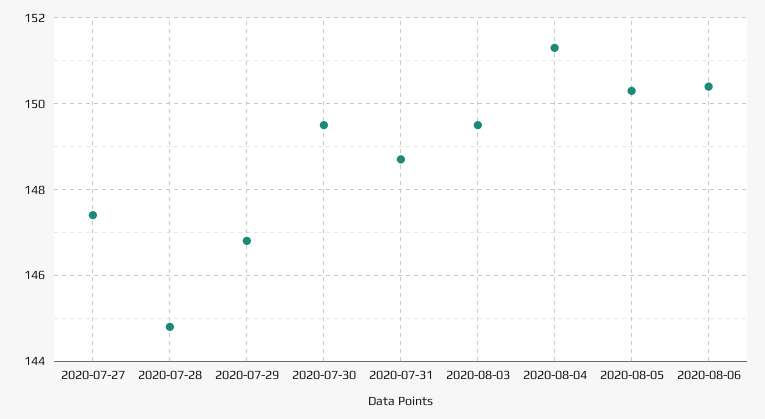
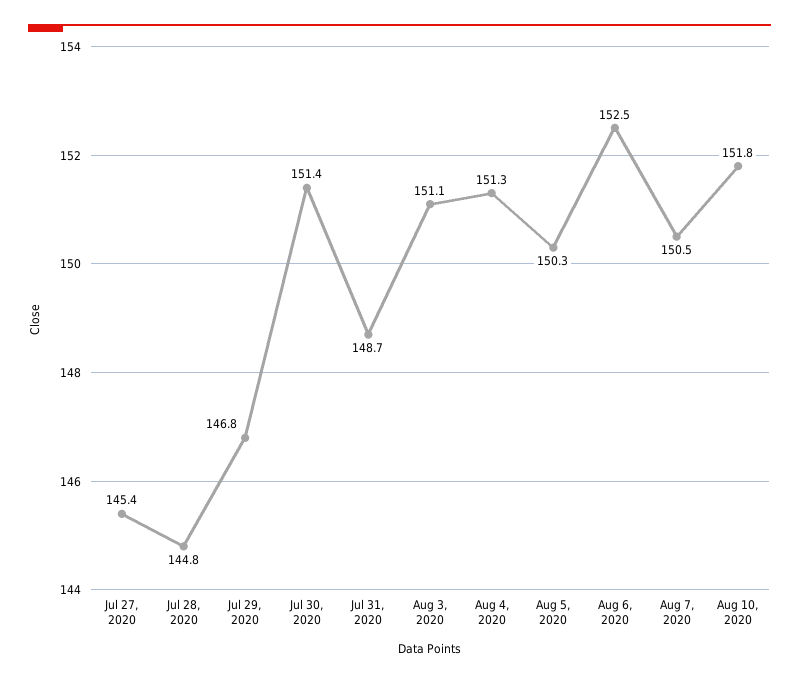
2020-07-27: 147.5 -> 145.4
2020-07-30: 149.5 -> 151.4
2020-08-03: 149.5 -> 151.1
2020-08-06: 150.5 -> 152.5
Aug 7, 2020: none -> 150.5
Aug 10, 2020: none -> 151.8

